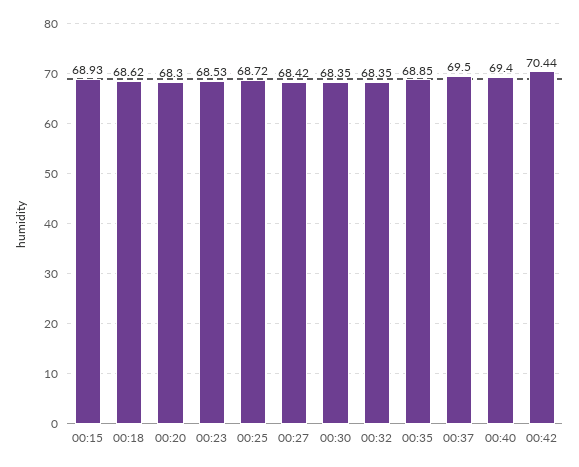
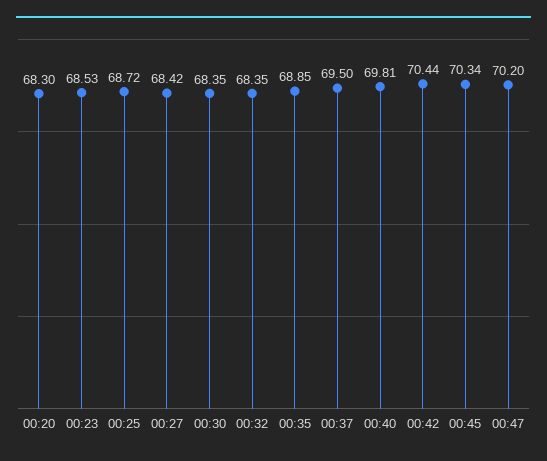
00:15: 68.93 -> none
00:18: 68.62 -> none
00:40: 69.4 -> 69.81
00:45: none -> 70.34
00:47: none -> 70.2

